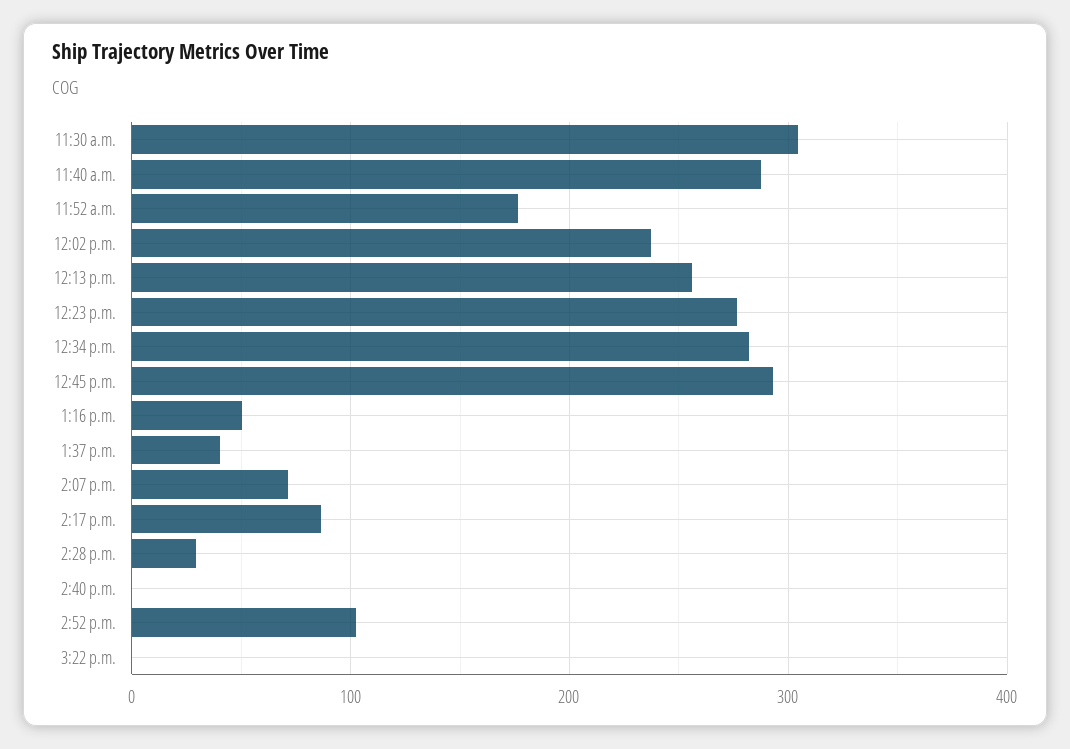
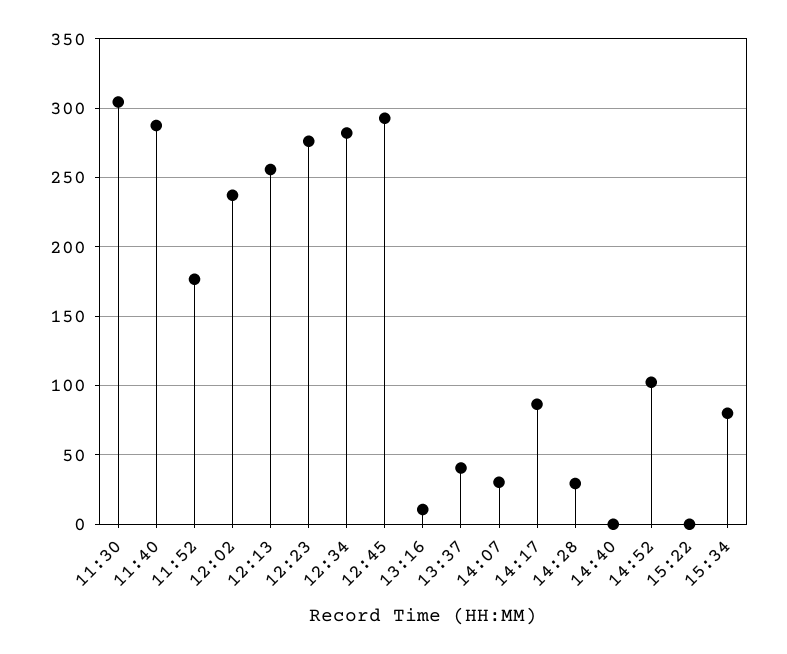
1:16 p.m.: 50 -> 10
2:07 p.m.: 70 -> 30
15:34: none -> 80

